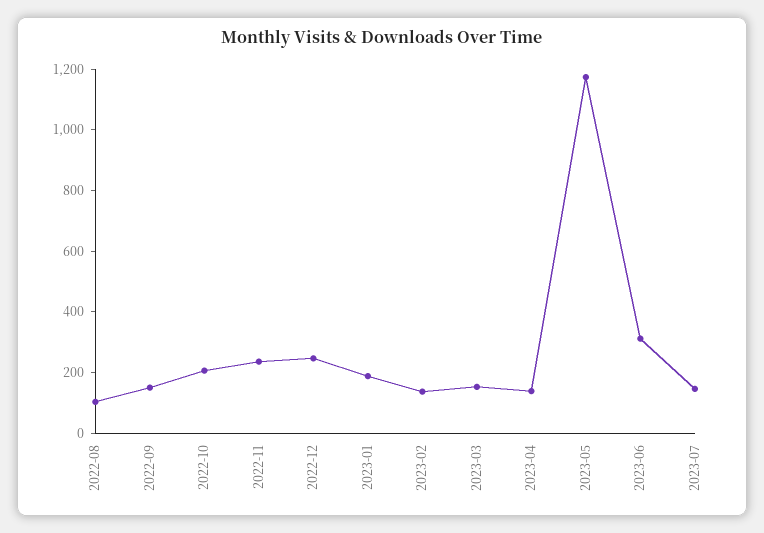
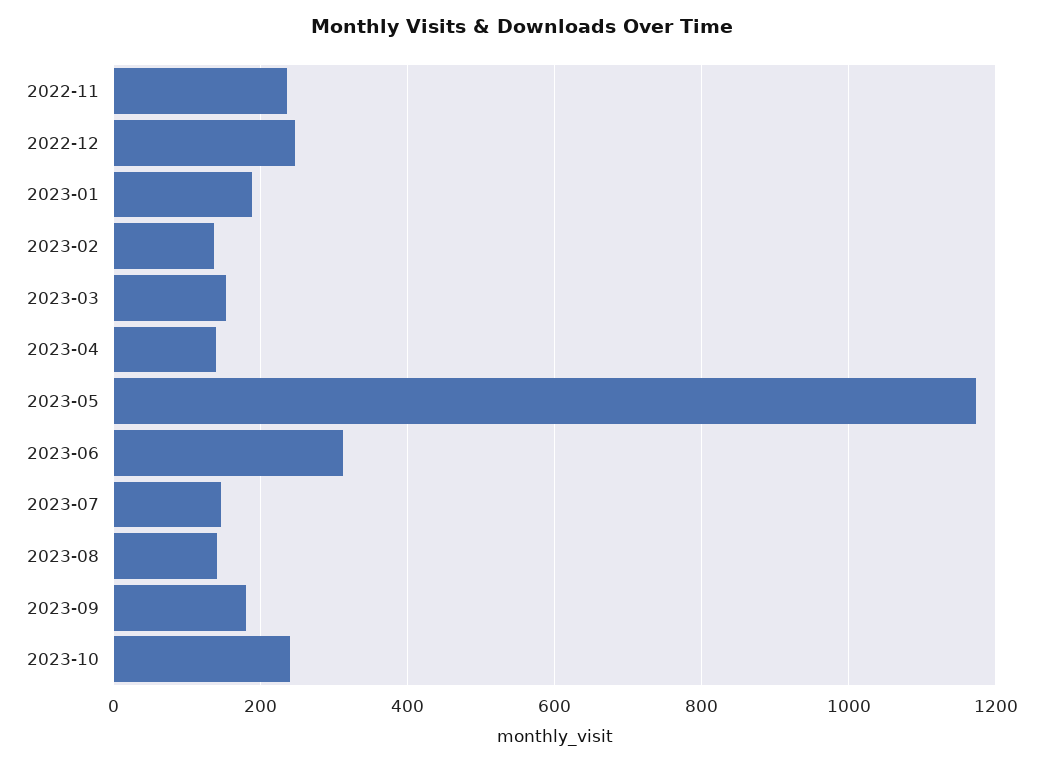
2022-08: 100 -> none
2022-09: 150 -> none
2022-10: 200 -> none
2023-08: none -> 140
2023-09: none -> 180
2023-10: none -> 240

